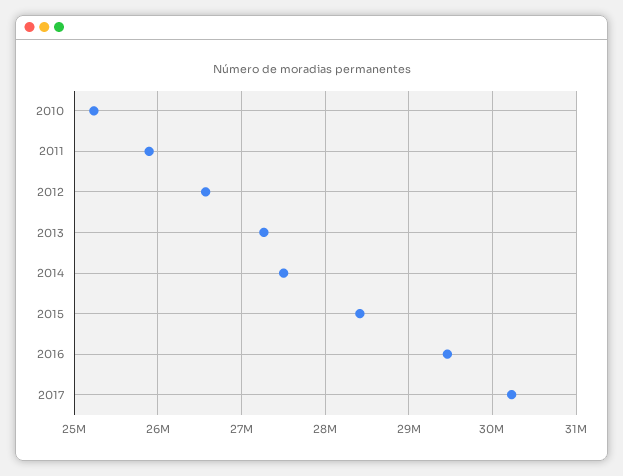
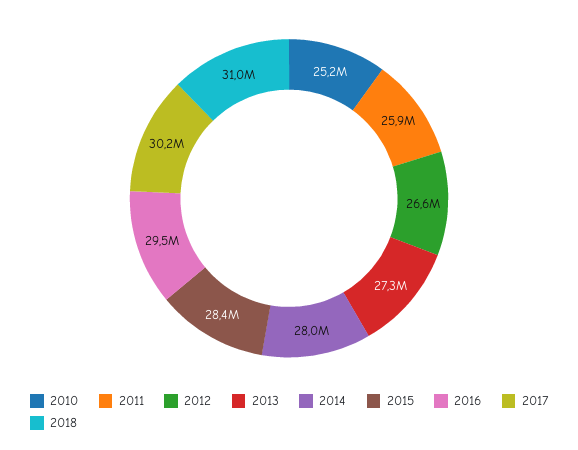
2014: 27500000 -> 28000000
2018: none -> 31000000

